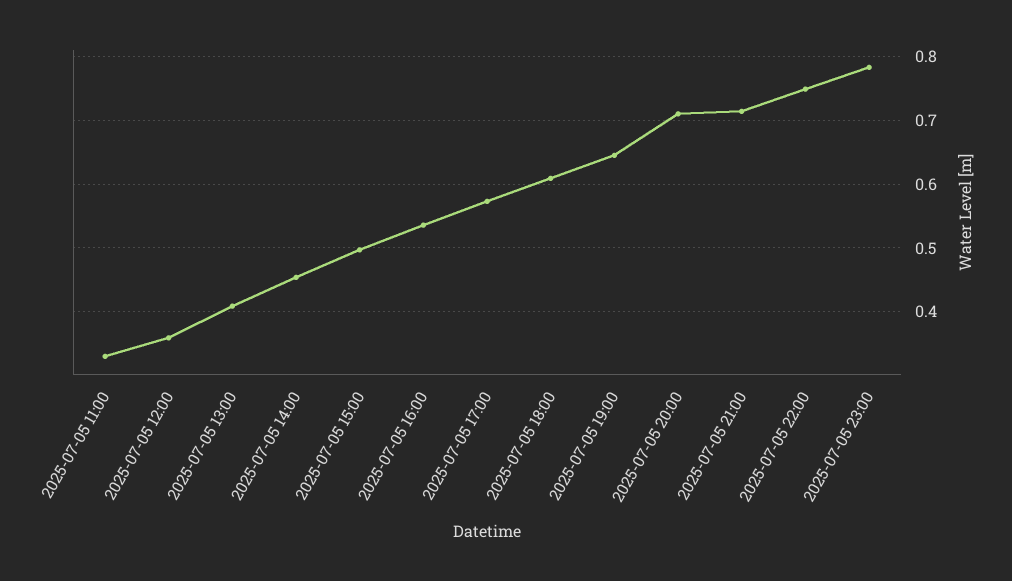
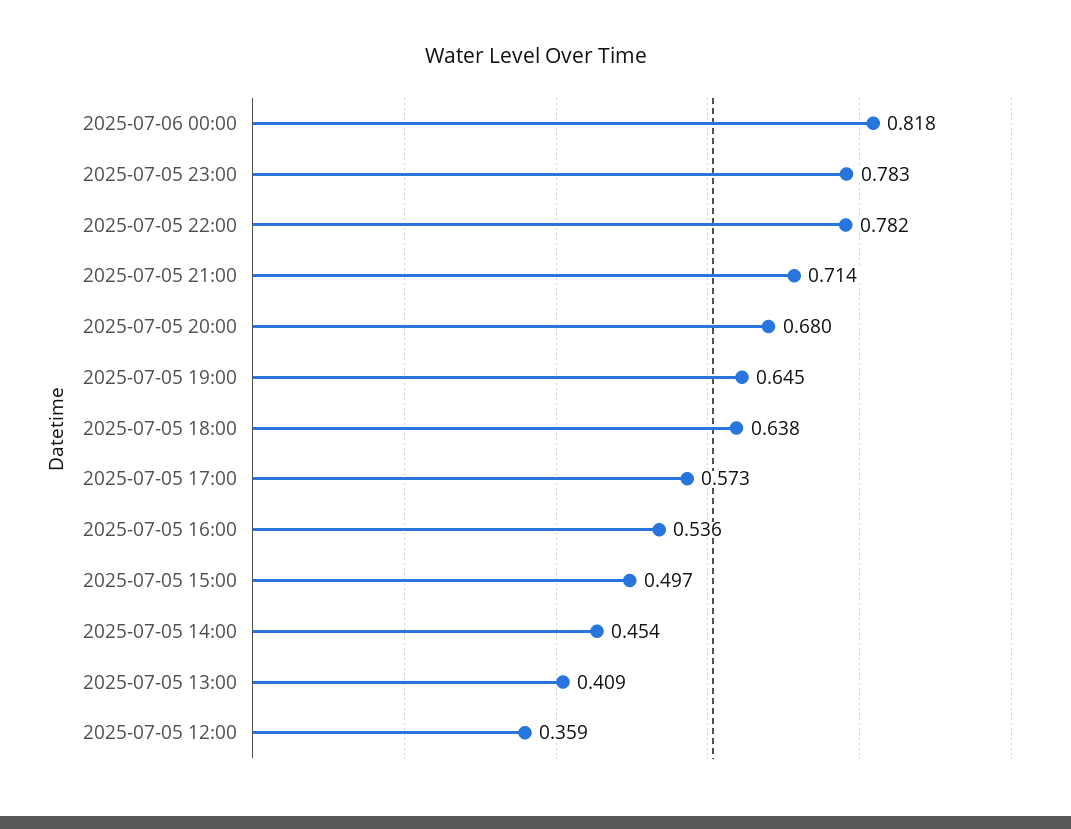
2025-07-05 11:00: 0.33 -> none
2025-07-05 18:00: 0.61 -> 0.638
2025-07-05 20:00: 0.71 -> 0.68
2025-07-05 22:00: 0.75 -> 0.782
2025-07-06 00:00: none -> 0.818

